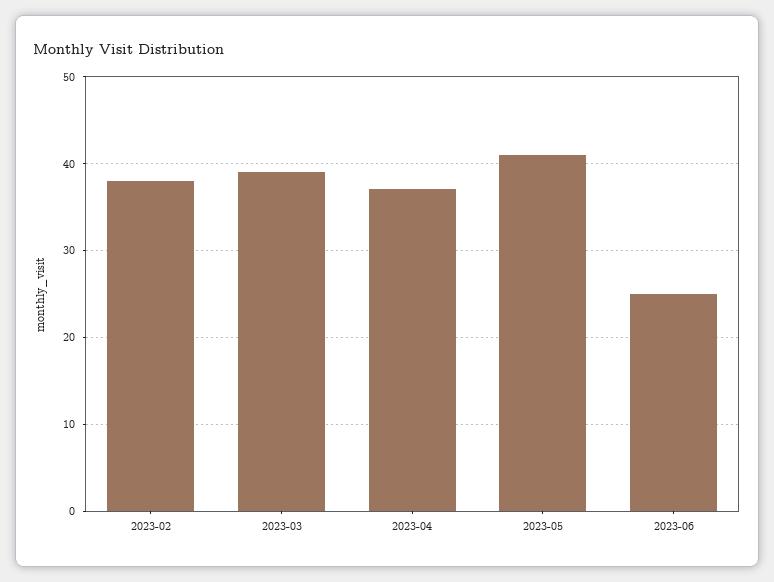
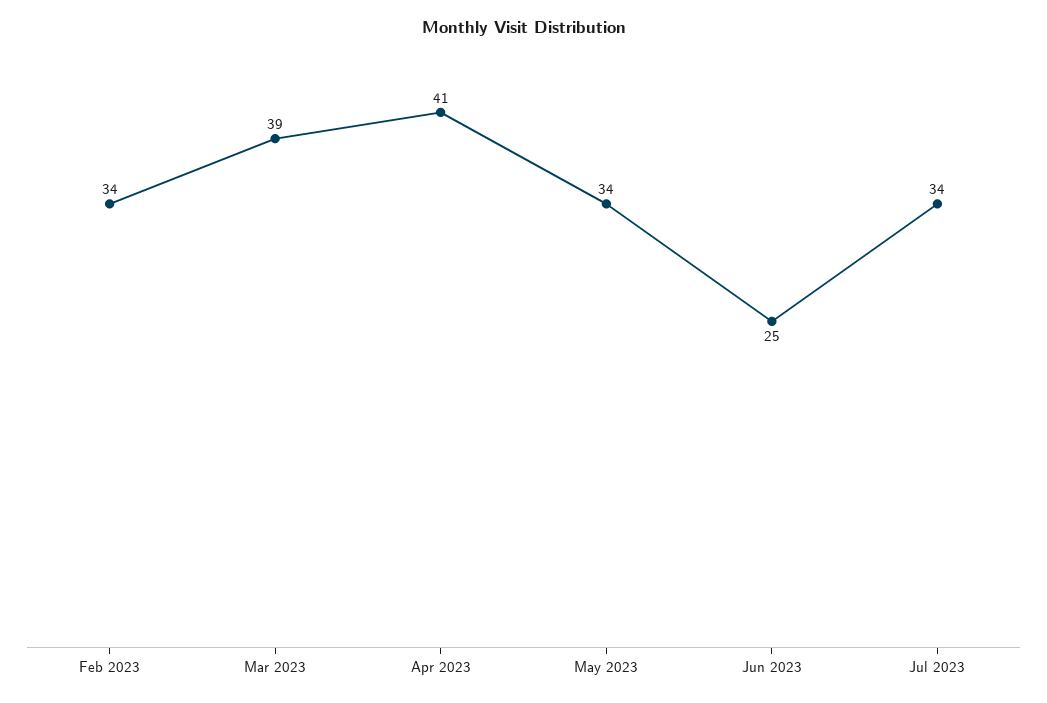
2023-02: 38 -> 34
2023-04: 37 -> 41
2023-05: 41 -> 34
Jul 2023: none -> 34

